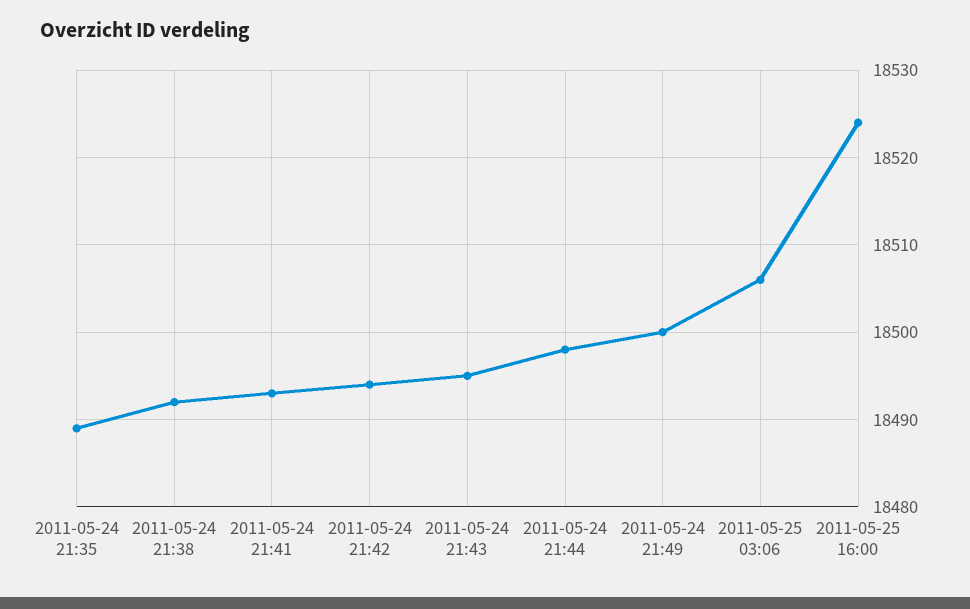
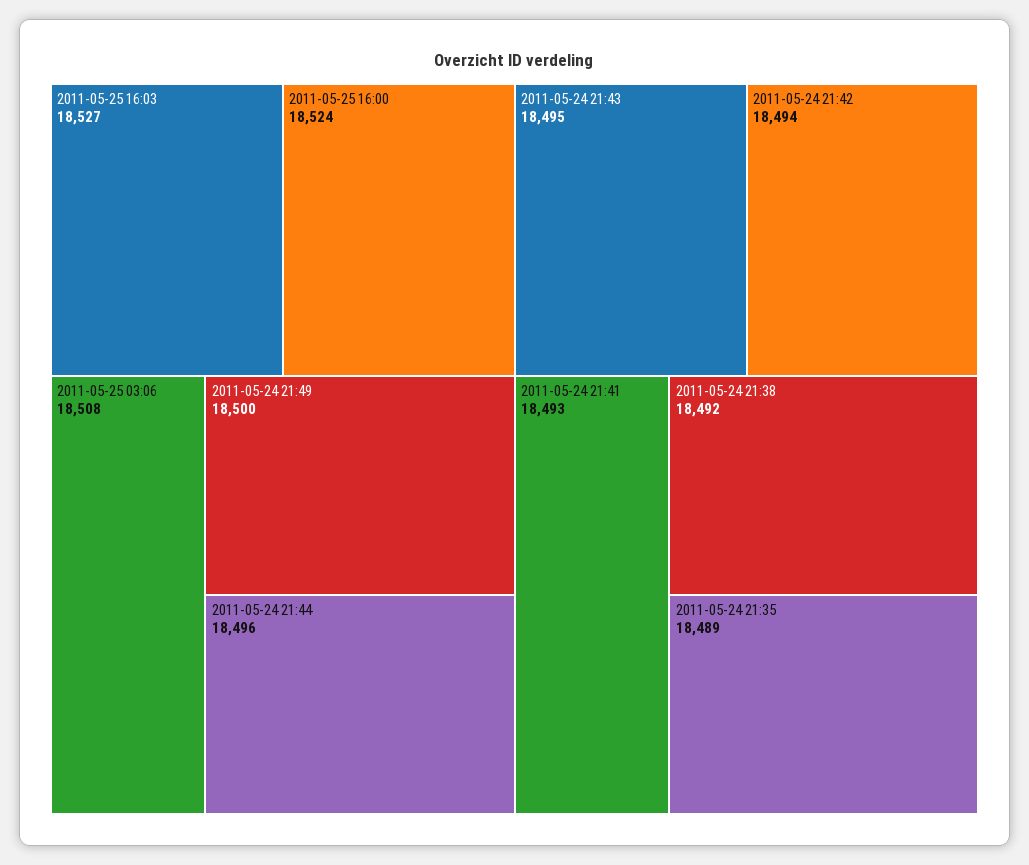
2011-05-24 21:44: 18498 -> 18496
2011-05-25 03:06: 18506 -> 18508
2011-05-25 16:03: none -> 18527

